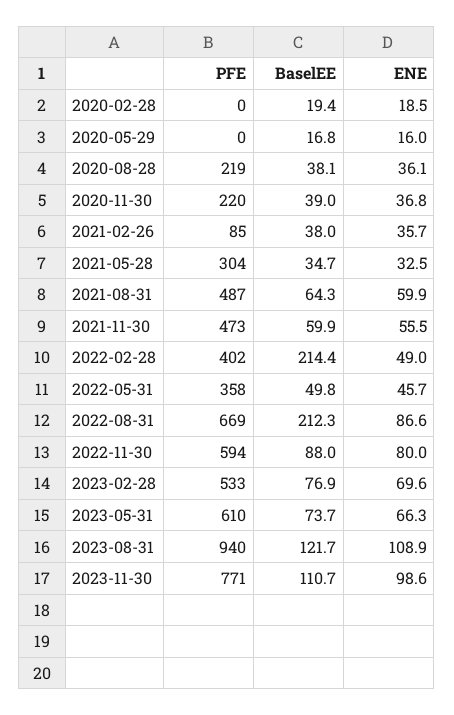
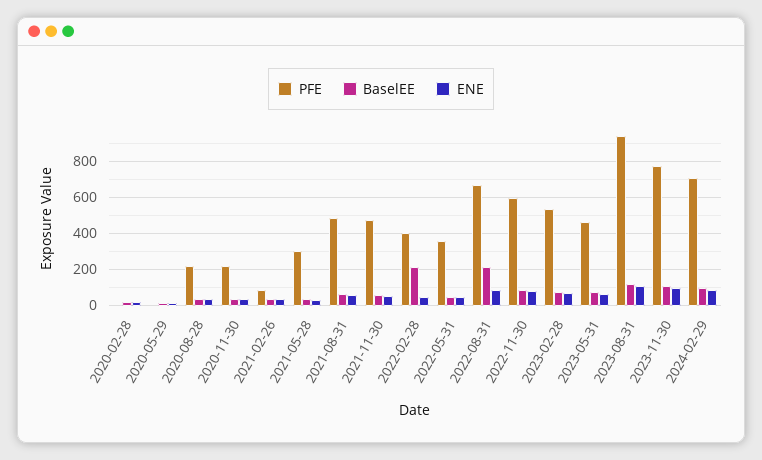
PFE, 2023-05-31: 610 -> 450
PFE, 2024-02-29: none -> 700
BaselEE, 2024-02-29: none -> 100
ENE, 2024-02-29: none -> 100

